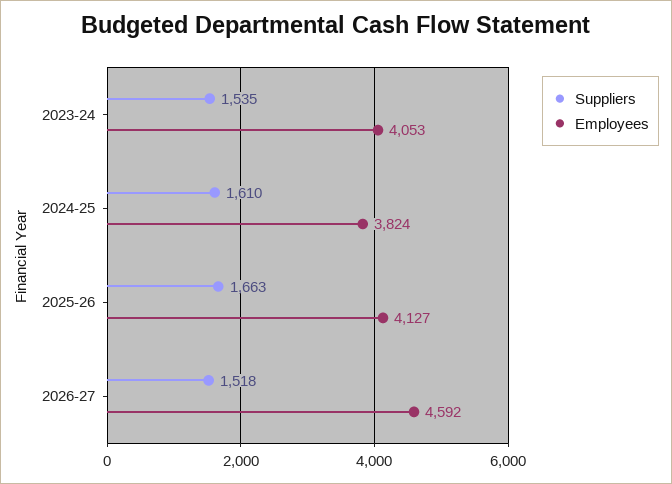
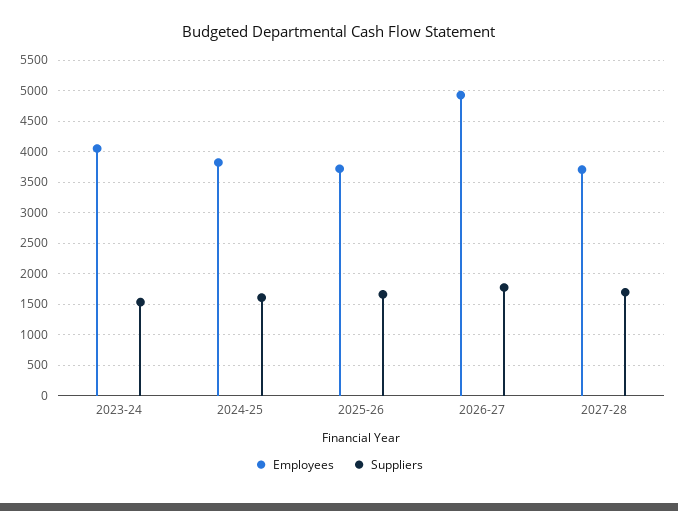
Employees, 2025-26: 4127 -> 3700
Suppliers, 2026-27: 1518 -> 1800
Employees, 2026-27: 4592 -> 4900
Employees, 2027-28: none -> 3700
Suppliers, 2027-28: none -> 1700

